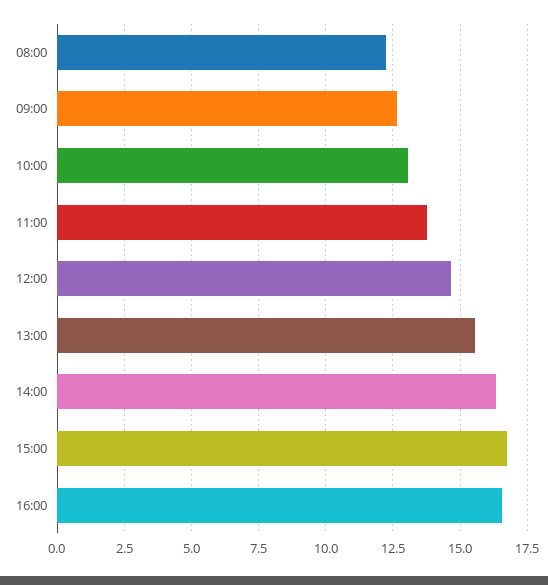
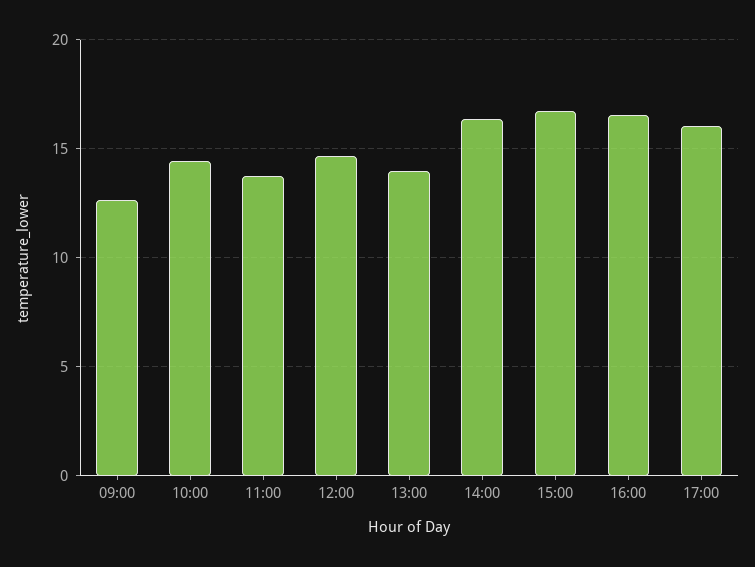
08:00: 12.25 -> none
10:00: 13 -> 14.5
13:00: 15.5 -> 14
17:00: none -> 16

